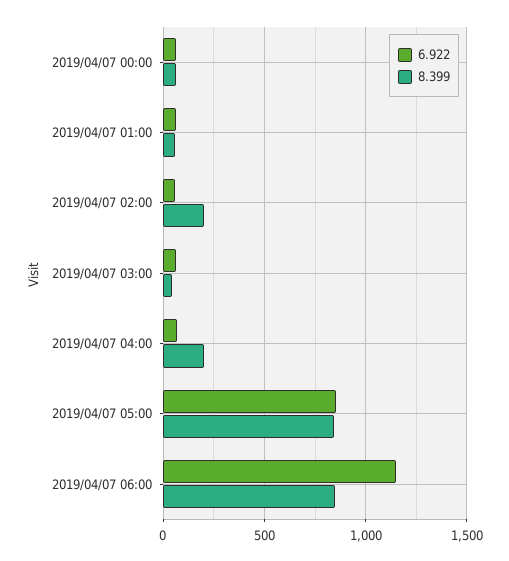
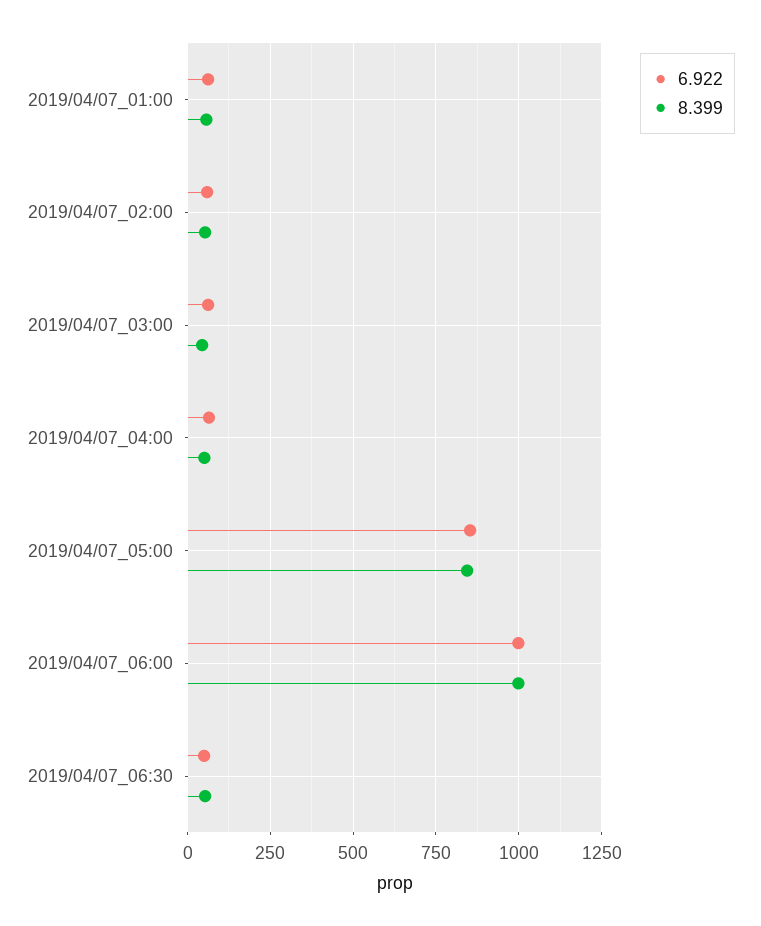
6.922, 2019/04/07 00:00: 50 -> none
8.399, 2019/04/07 00:00: 50 -> none
8.399, 2019/04/07 02:00: 200 -> 50
8.399, 2019/04/07 04:00: 200 -> 50
6.922, 2019/04/07 06:00: 1150 -> 1000
8.399, 2019/04/07 06:00: 850 -> 1000
6.922, 2019/04/07_06:30: none -> 50
8.399, 2019/04/07_06:30: none -> 50

